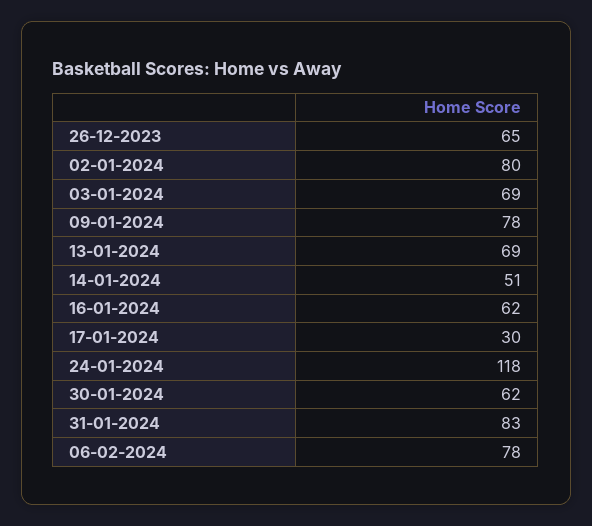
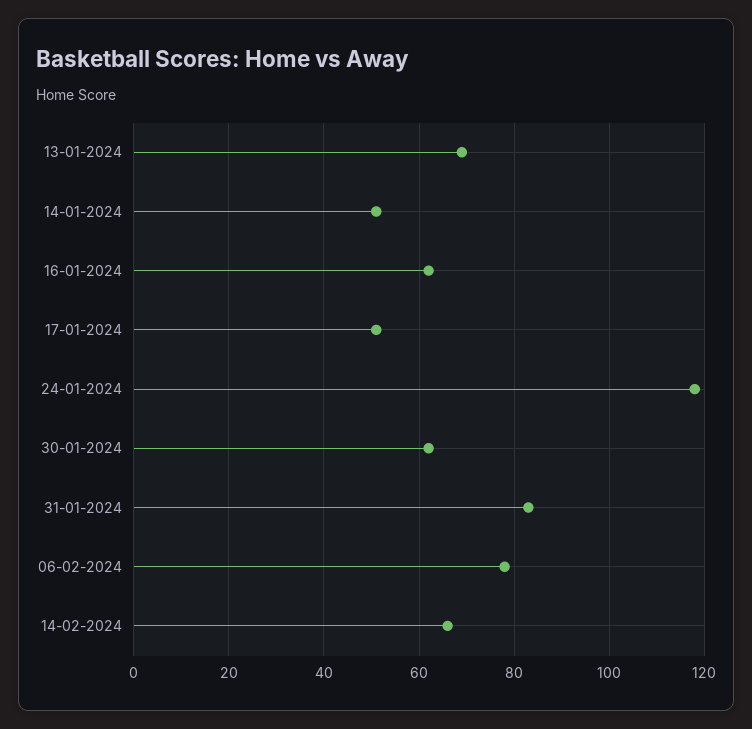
26-12-2023: 65 -> none
02-01-2024: 80 -> none
03-01-2024: 69 -> none
09-01-2024: 78 -> none
17-01-2024: 30 -> 50
14-02-2024: none -> 65

